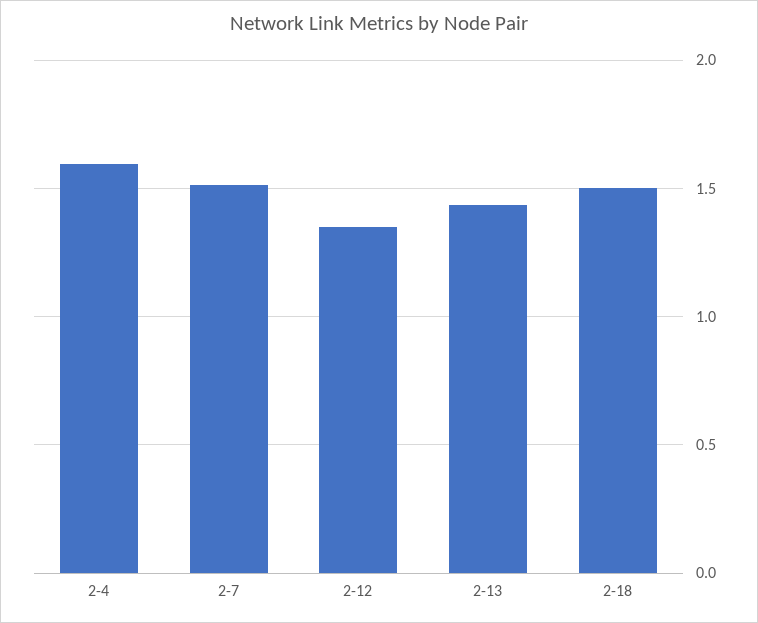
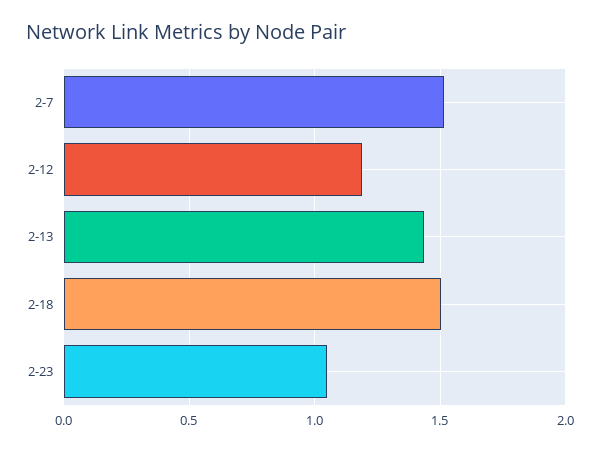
2-4: 1.6 -> none
2-12: 1.35 -> 1.2
2-23: none -> 1.05

